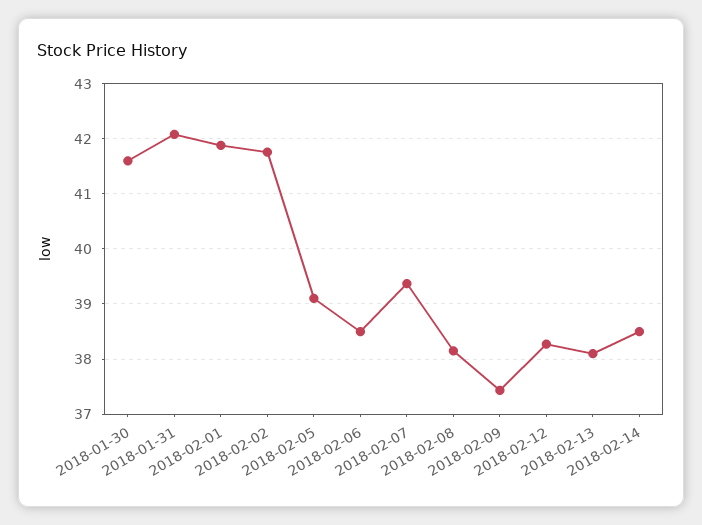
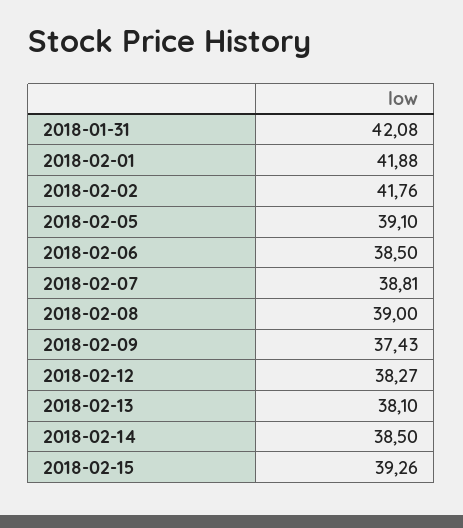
2018-01-30: 41.6 -> none
2018-02-07: 39.4 -> 38.81
2018-02-08: 38.2 -> 39
2018-02-15: none -> 39.26

